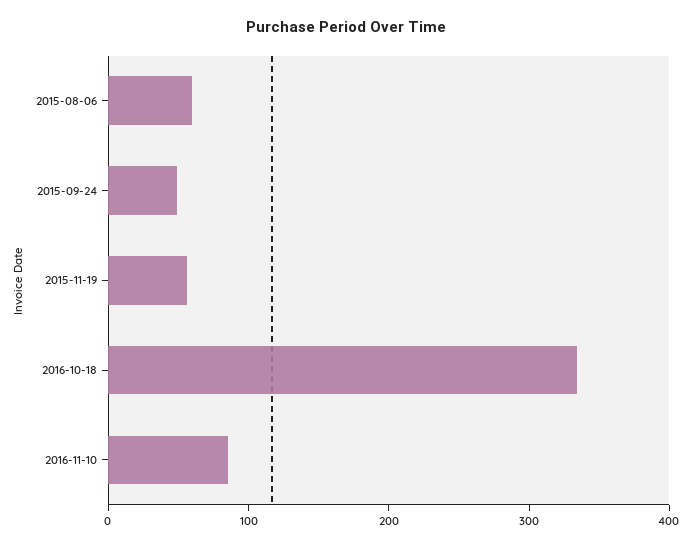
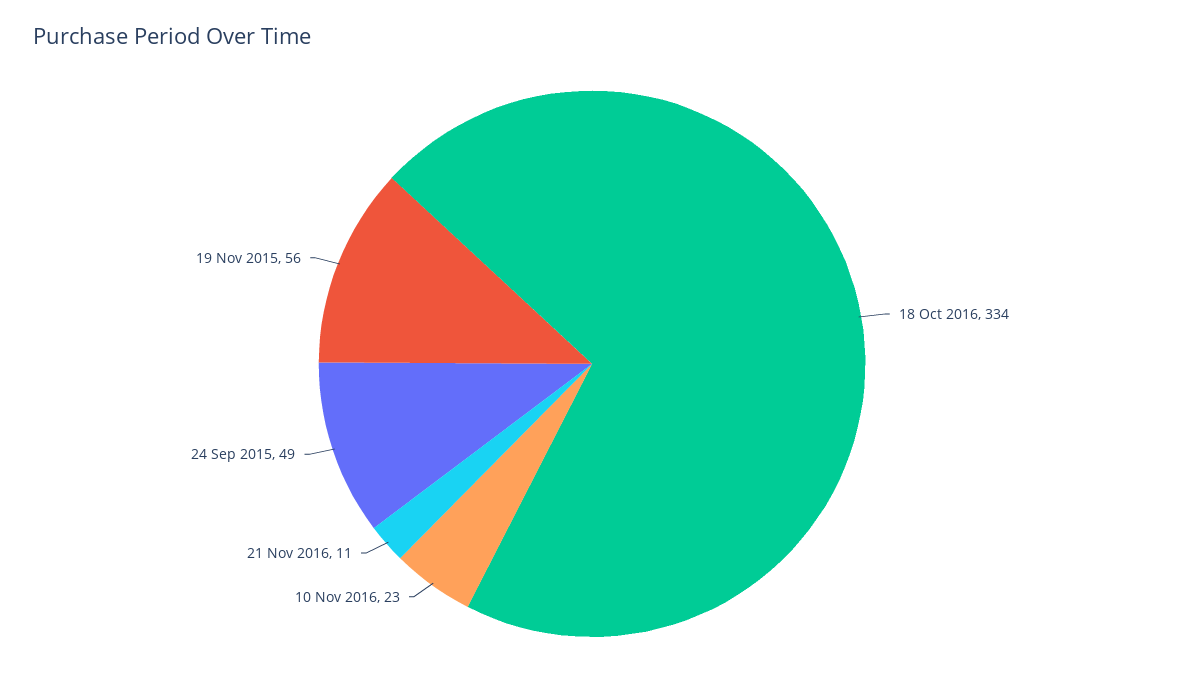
2015-08-06: 60 -> none
2016-11-10: 80 -> 23
21 Nov 2016: none -> 11

